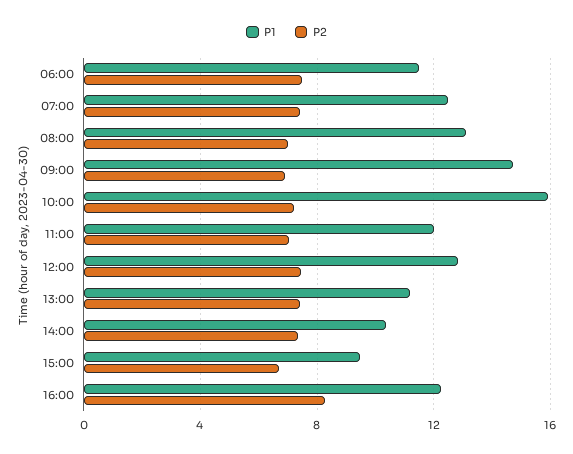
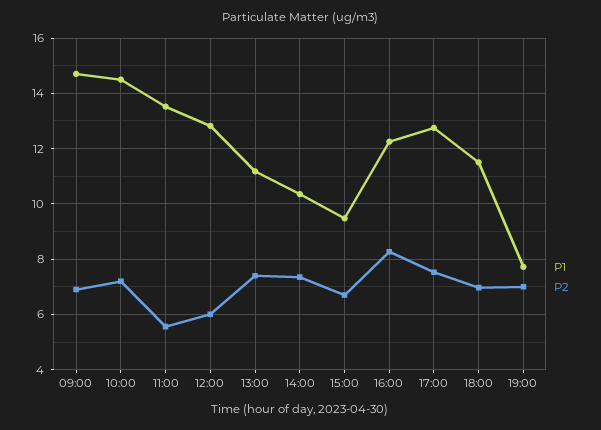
P1, 06:00: 11.5 -> none
P2, 06:00: 7.5 -> none
P1, 07:00: 12.5 -> none
P2, 07:00: 7.5 -> none
P1, 08:00: 13 -> none
P2, 08:00: 7 -> none
P1, 10:00: 16 -> 14.5
P1, 11:00: 12 -> 13.5
P2, 11:00: 7 -> 5.5
P2, 12:00: 7.5 -> 6
P1, 17:00: none -> 12.75
P2, 17:00: none -> 7.5
P1, 18:00: none -> 11.5
P2, 18:00: none -> 7
P1, 19:00: none -> 7.75
P2, 19:00: none -> 7

